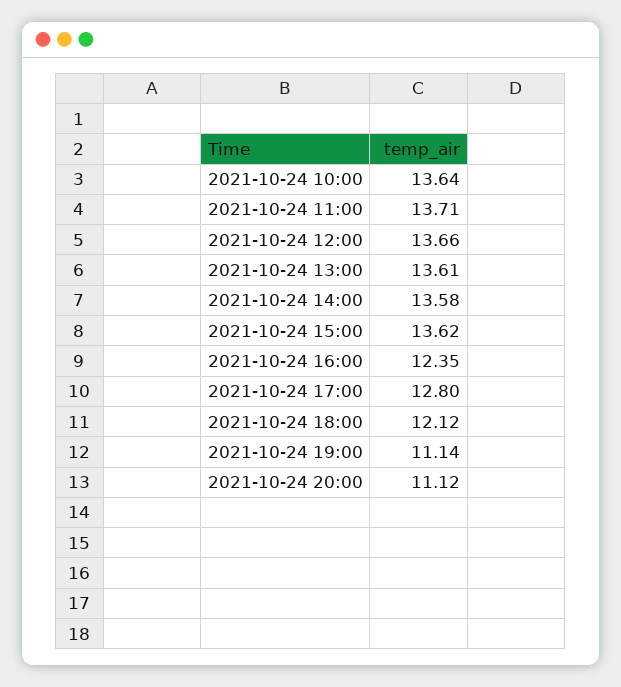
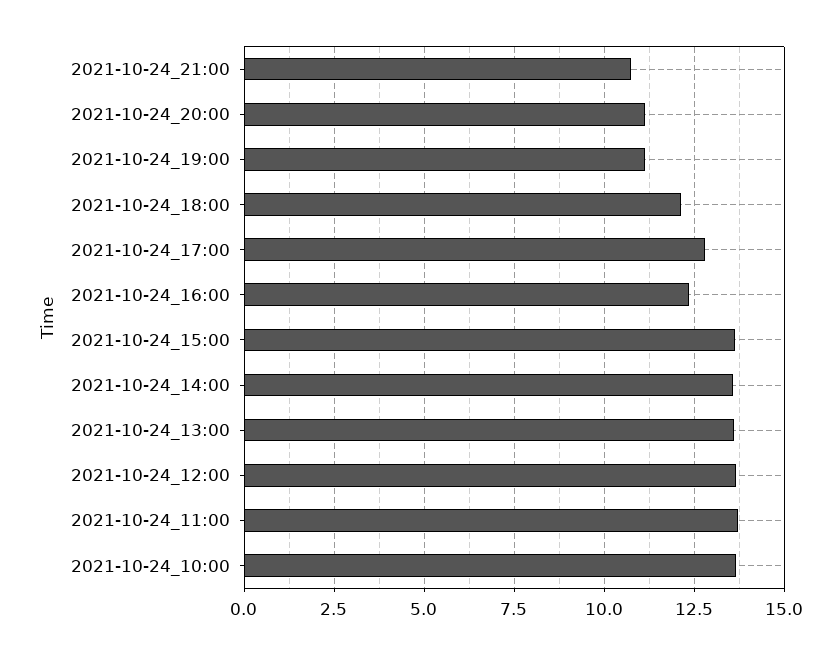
2021-10-24_21:00: none -> 10.75

